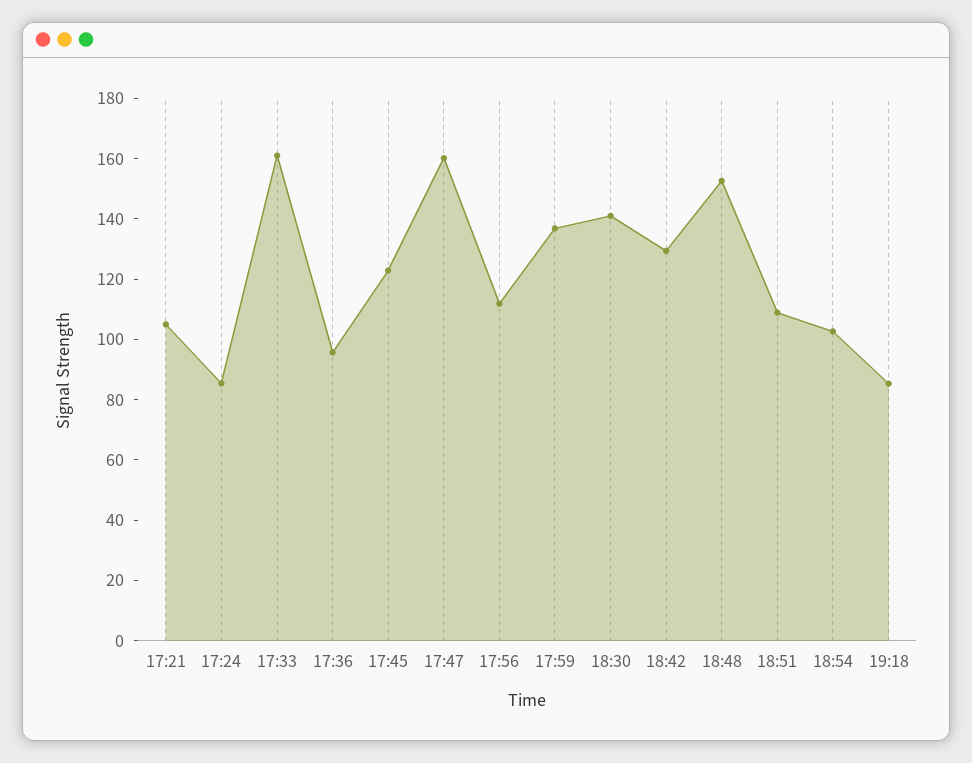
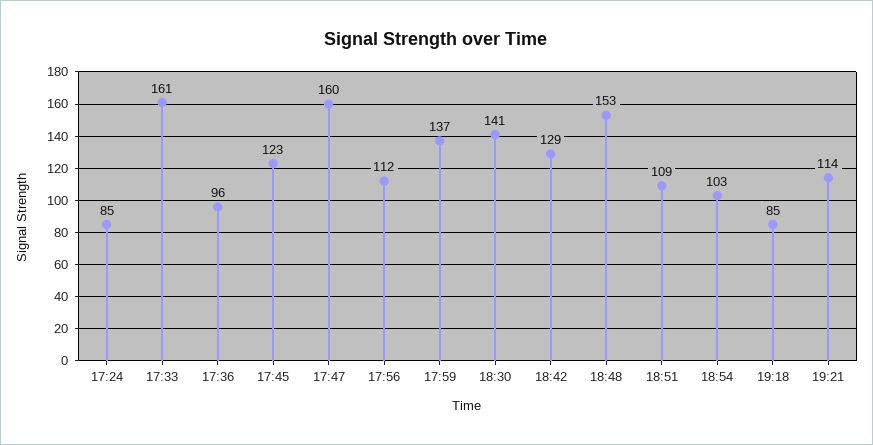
17:21: 105 -> none
19:21: none -> 114

